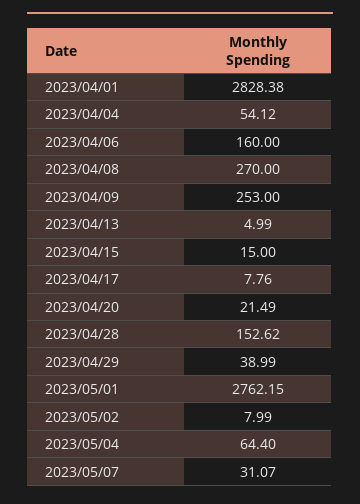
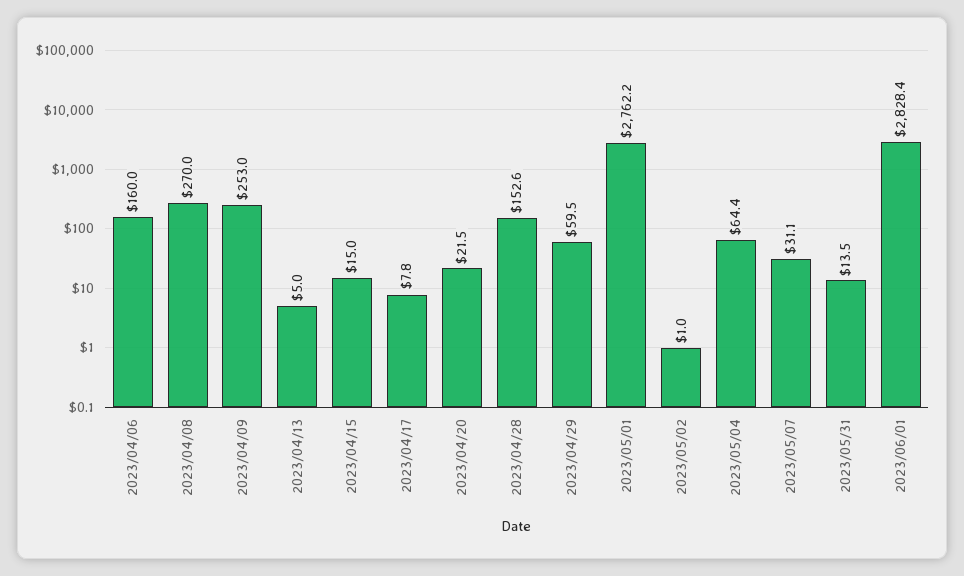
2023/04/01: 2828.38 -> none
2023/04/04: 54.12 -> none
2023/04/29: 38.99 -> 59.5
2023/05/02: 7.99 -> 1
2023/05/31: none -> 13.5
2023/06/01: none -> 2828.4

